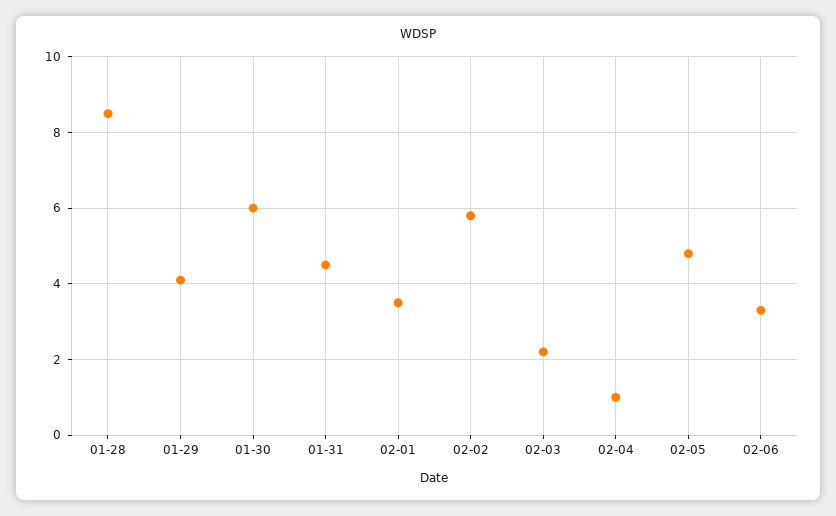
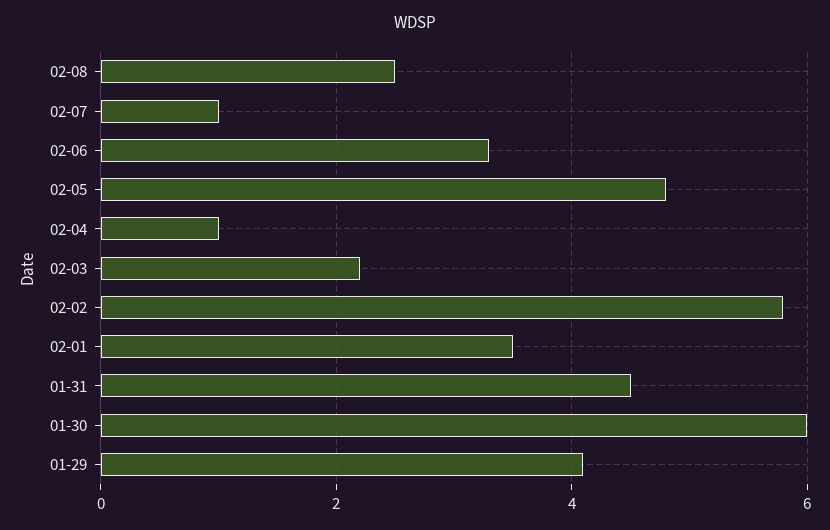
01-28: 8.5 -> none
02-08: none -> 2.5
02-07: none -> 1

